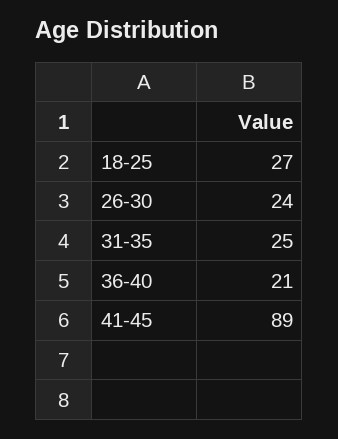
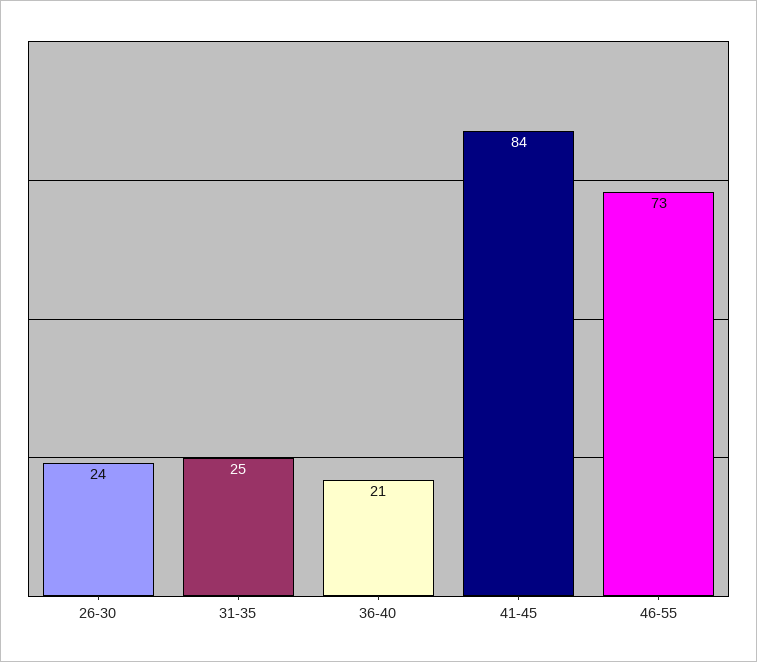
18-25: 27 -> none
41-45: 89 -> 84
46-55: none -> 73

